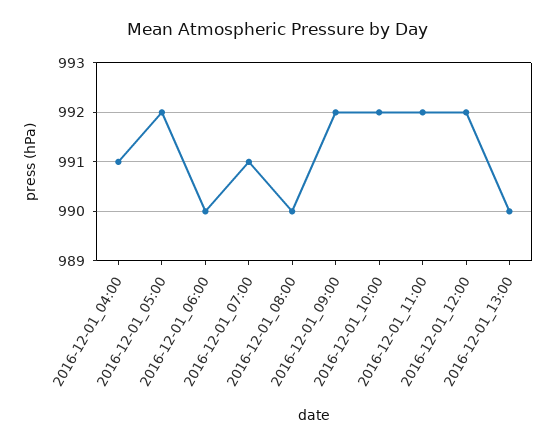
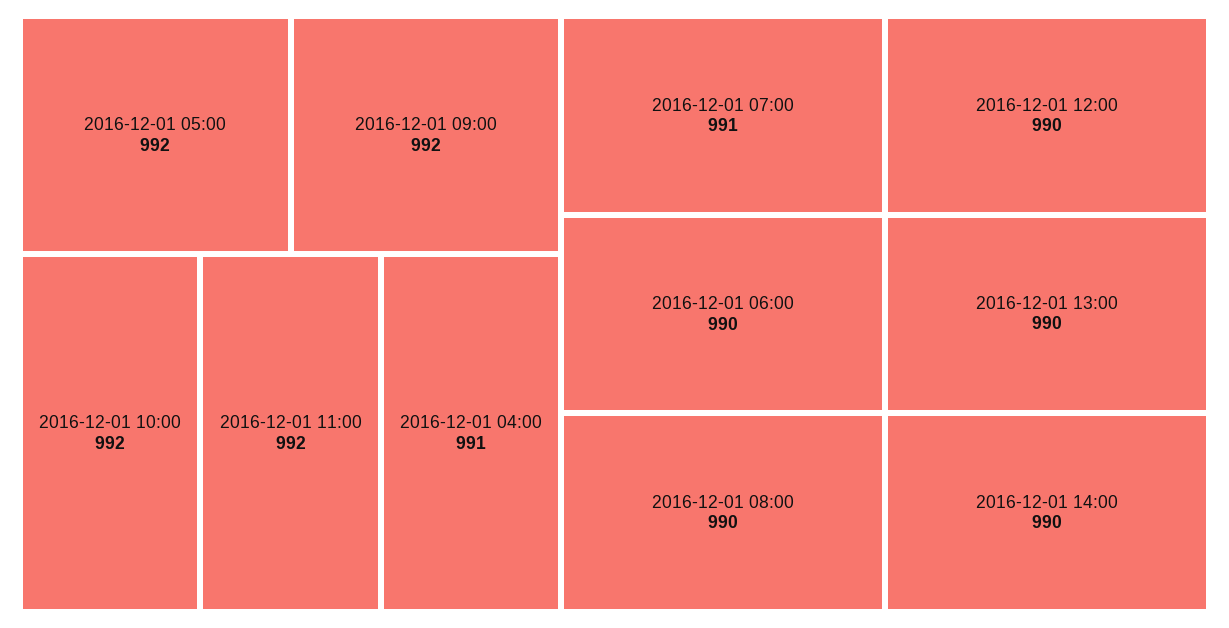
2016-12-01_12:00: 992 -> 990
2016-12-01 14:00: none -> 990

